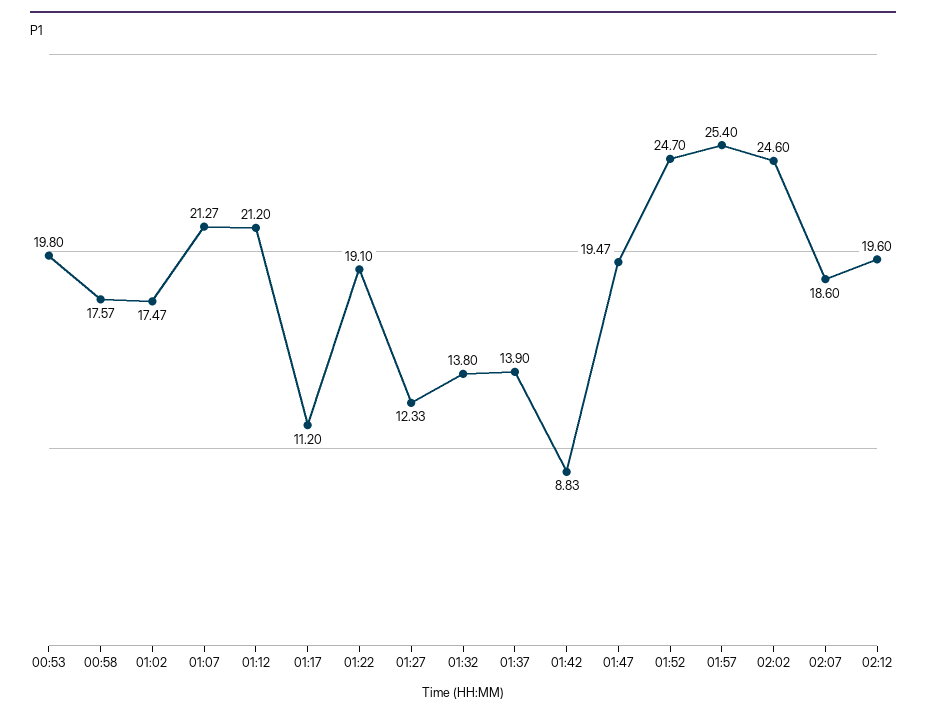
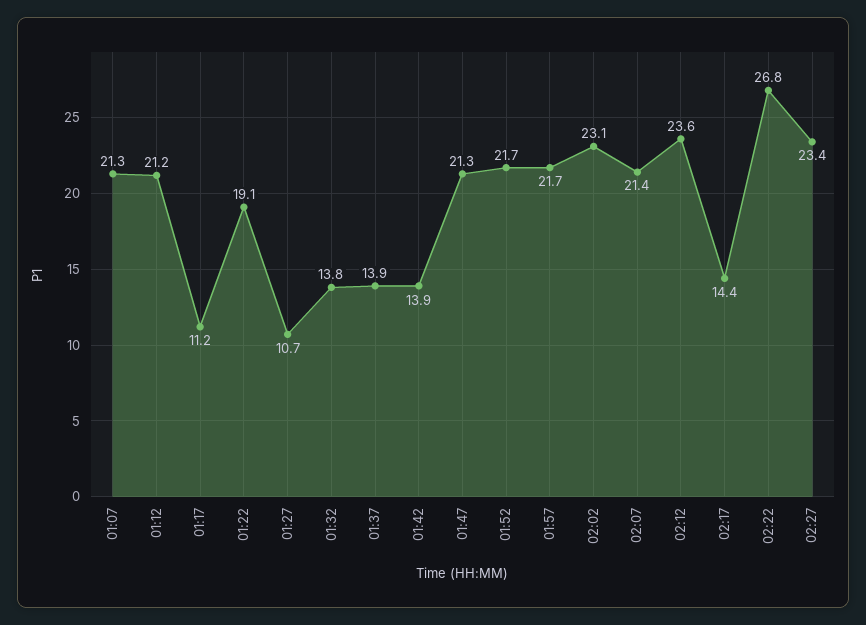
00:53: 19.8 -> none
00:58: 17.57 -> none
01:02: 17.47 -> none
01:27: 12.33 -> 10.7
01:42: 8.83 -> 13.9
01:47: 19.47 -> 21.3
01:52: 24.7 -> 21.7
01:57: 25.4 -> 21.7
02:02: 24.6 -> 23.1
02:07: 18.6 -> 21.4
02:12: 19.6 -> 23.6
02:17: none -> 14.4
02:22: none -> 26.8
02:27: none -> 23.4

